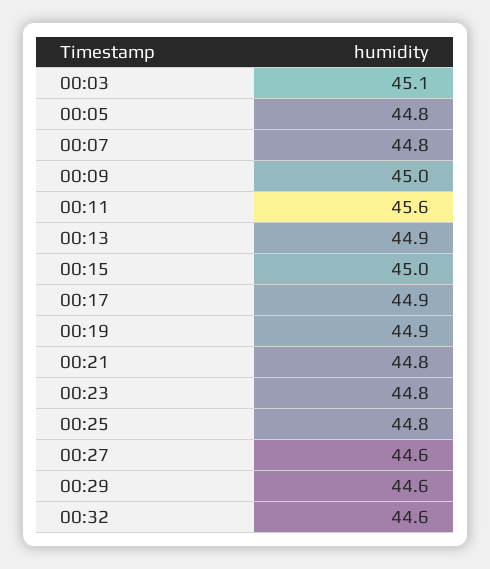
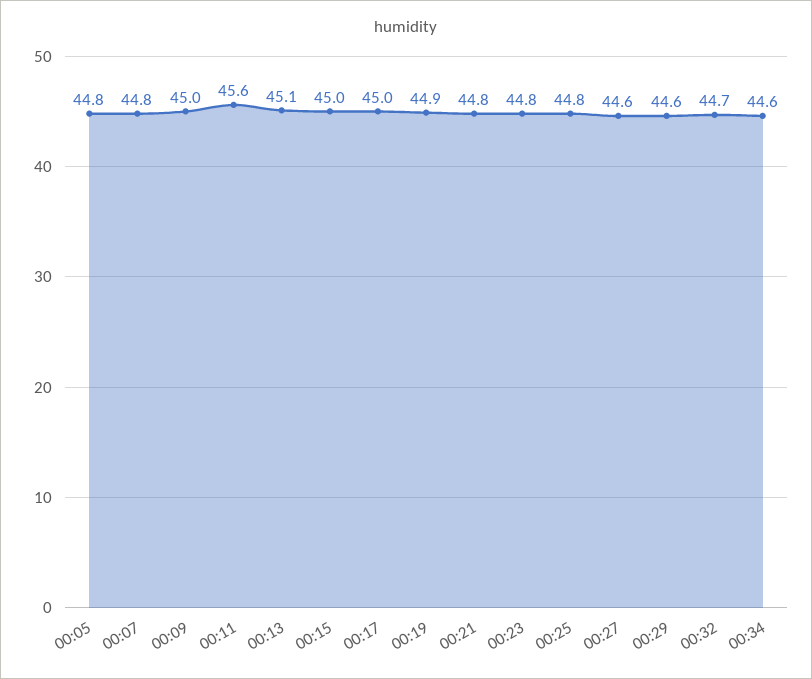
00:03: 45.1 -> none
00:13: 44.9 -> 45.1
00:17: 44.9 -> 45
00:32: 44.6 -> 44.7
00:34: none -> 44.6

